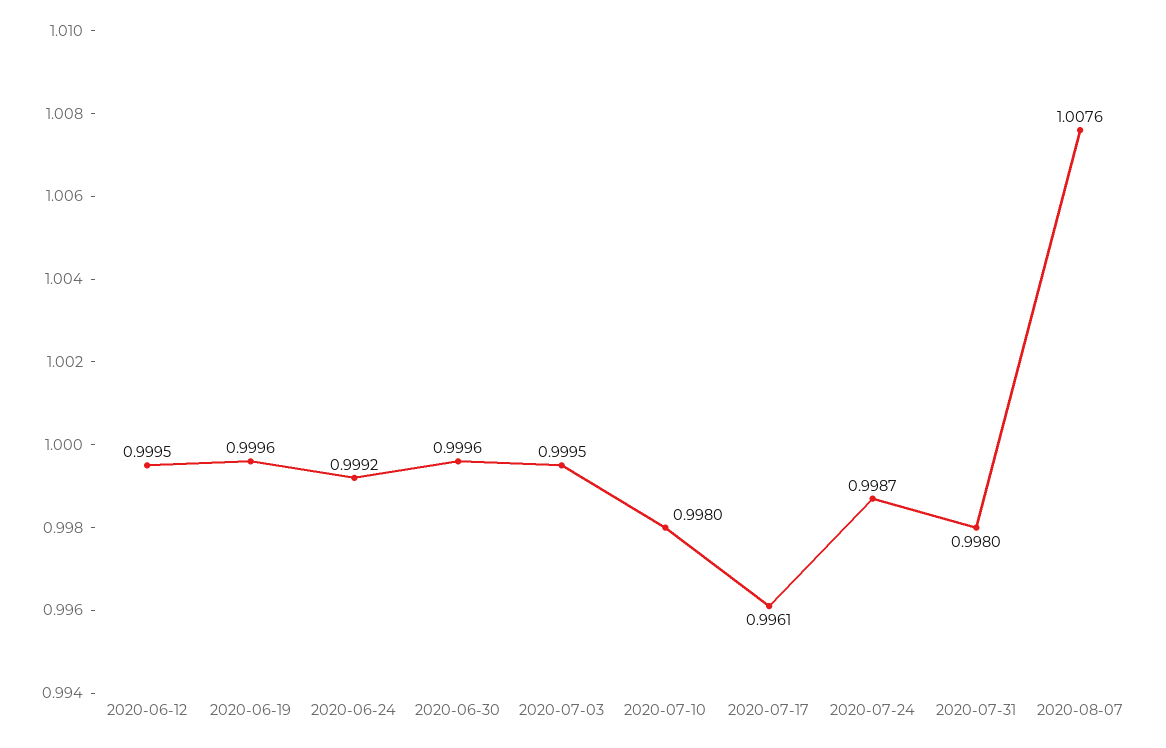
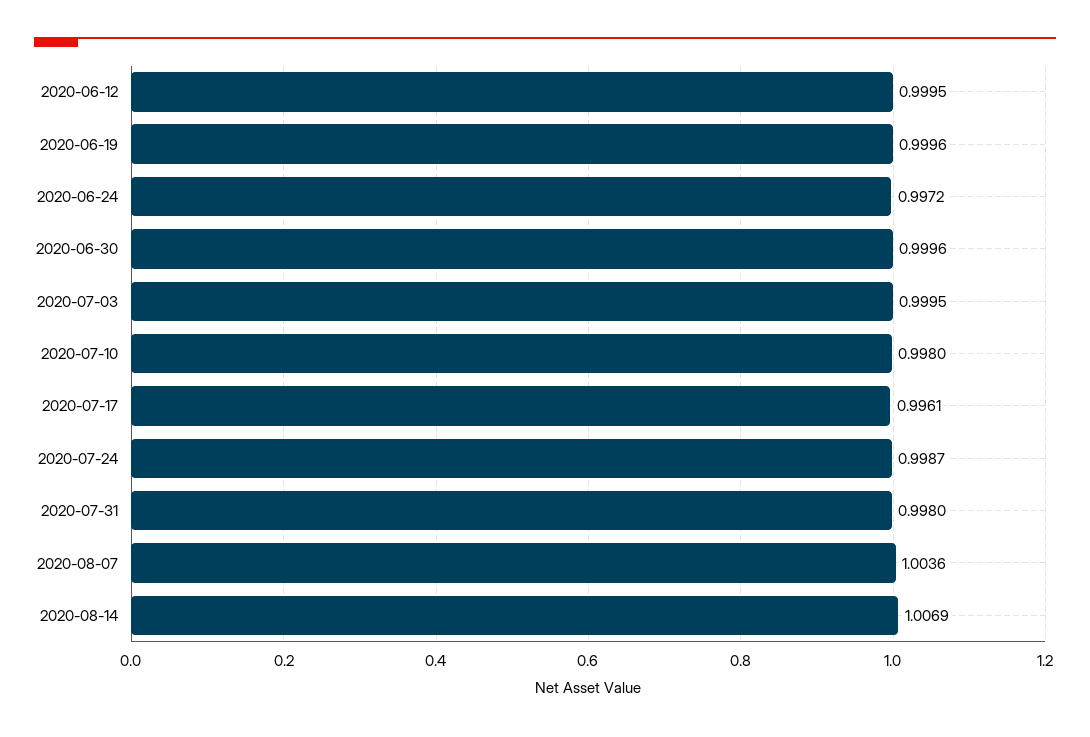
2020-06-24: 0.9992 -> 0.9972
2020-08-07: 1.0076 -> 1.0036
2020-08-14: none -> 1.0069

